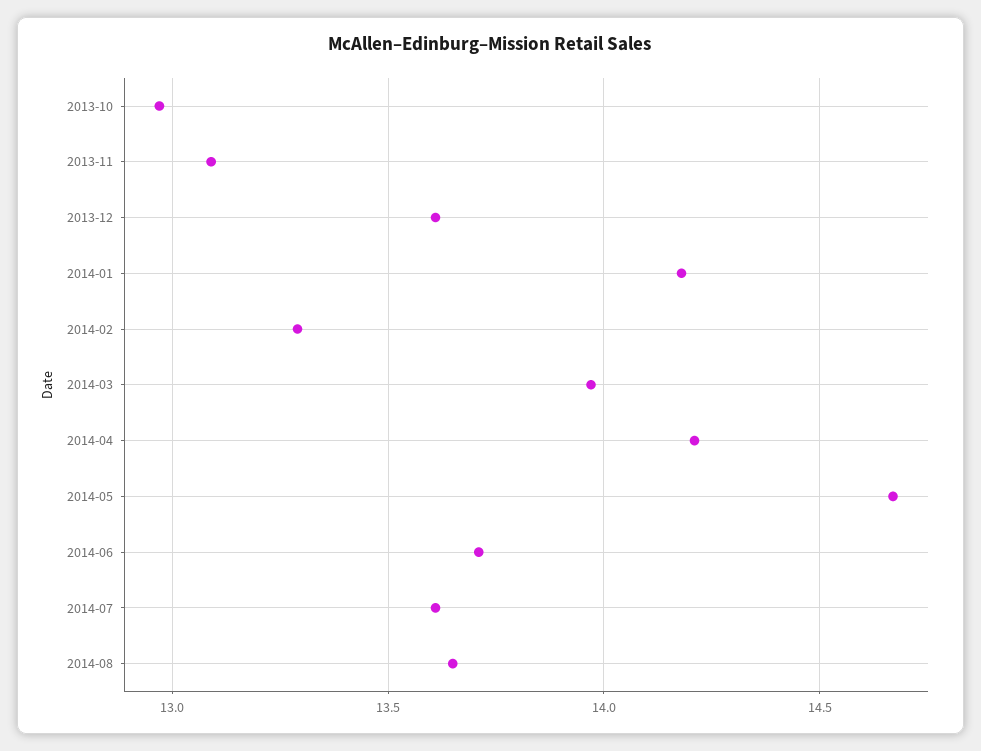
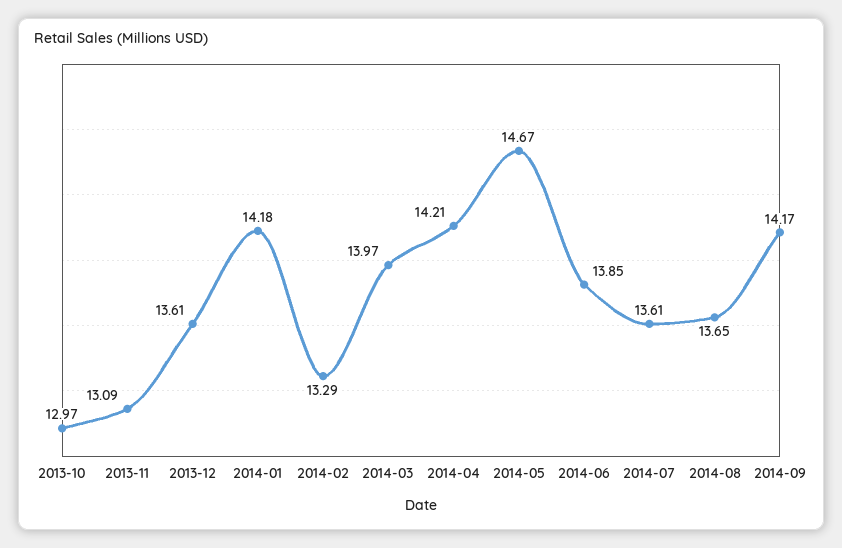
2014-06: 13.7 -> 13.85
2014-09: none -> 14.17

